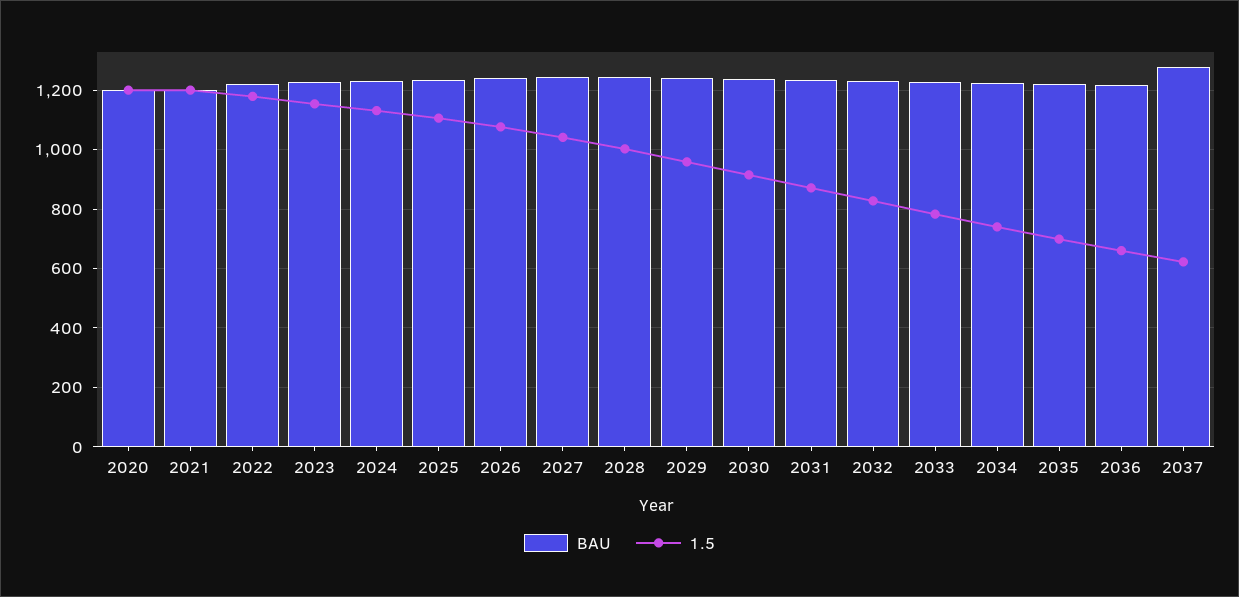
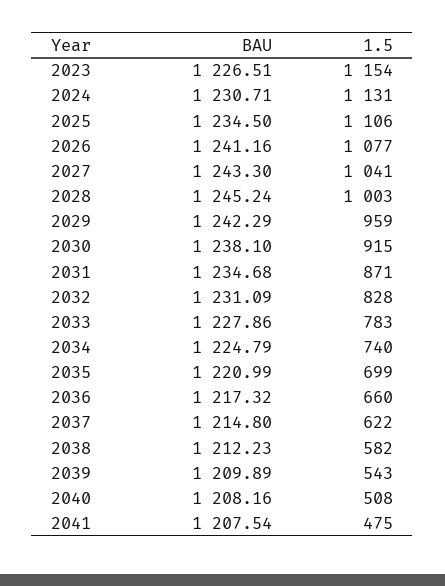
BAU, 2020: 1200 -> none
1.5, 2020: 1200 -> none
BAU, 2021: 1200 -> none
1.5, 2021: 1200 -> none
BAU, 2022: 1225 -> none
1.5, 2022: 1175 -> none
BAU, 2037: 1275 -> 1214.8
BAU, 2038: none -> 1212.23
1.5, 2038: none -> 582
BAU, 2039: none -> 1209.89
1.5, 2039: none -> 543
BAU, 2040: none -> 1208.16
1.5, 2040: none -> 508
BAU, 2041: none -> 1207.54
1.5, 2041: none -> 475

